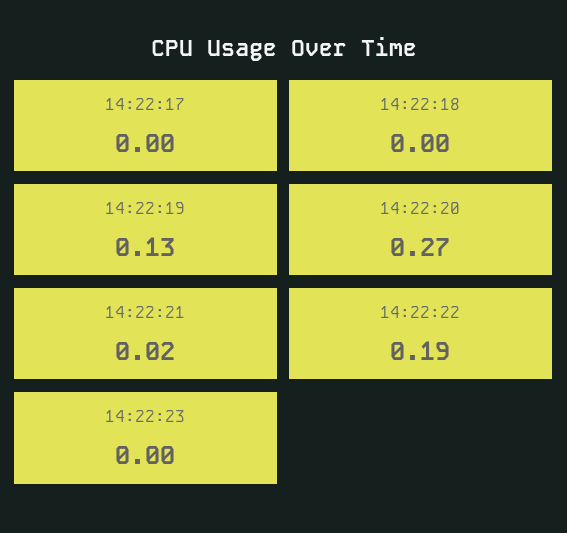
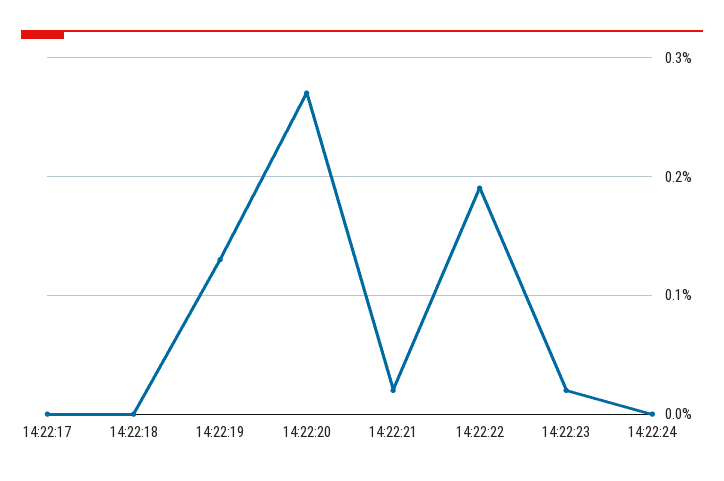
14:22:23: 0 -> 0.02
14:22:24: none -> 0

